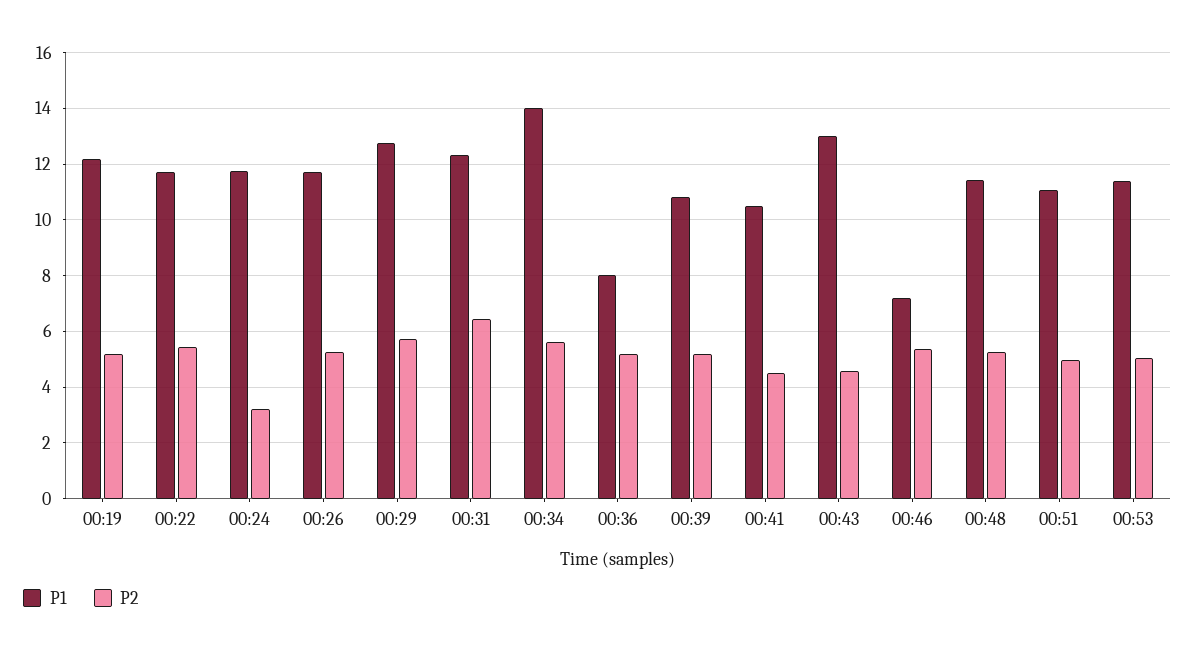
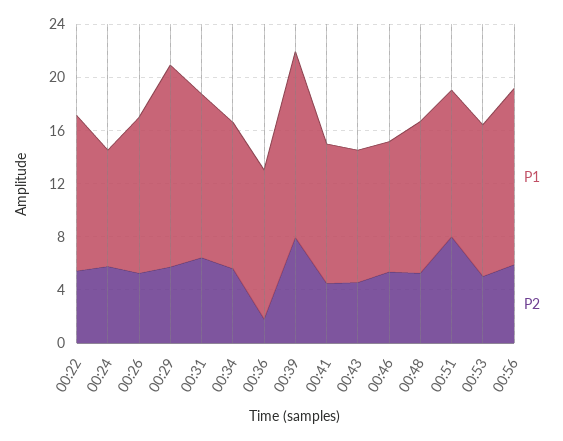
P1, 00:19: 12.25 -> none
P2, 00:19: 5.25 -> none
P1, 00:24: 11.75 -> 9
P2, 00:24: 3.25 -> 6
P1, 00:29: 12.75 -> 15
P1, 00:34: 14 -> 11
P1, 00:36: 8 -> 11
P2, 00:36: 5.25 -> 2
P1, 00:39: 10.75 -> 14
P2, 00:39: 5.25 -> 8
P1, 00:43: 13 -> 10
P1, 00:46: 7.25 -> 10
P2, 00:51: 5 -> 8
P1, 00:56: none -> 13
P2, 00:56: none -> 6

